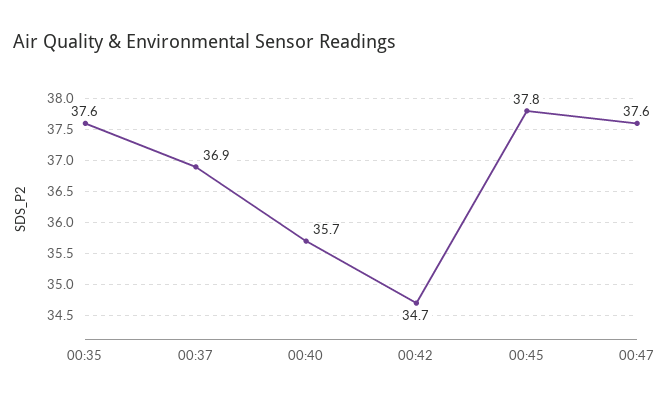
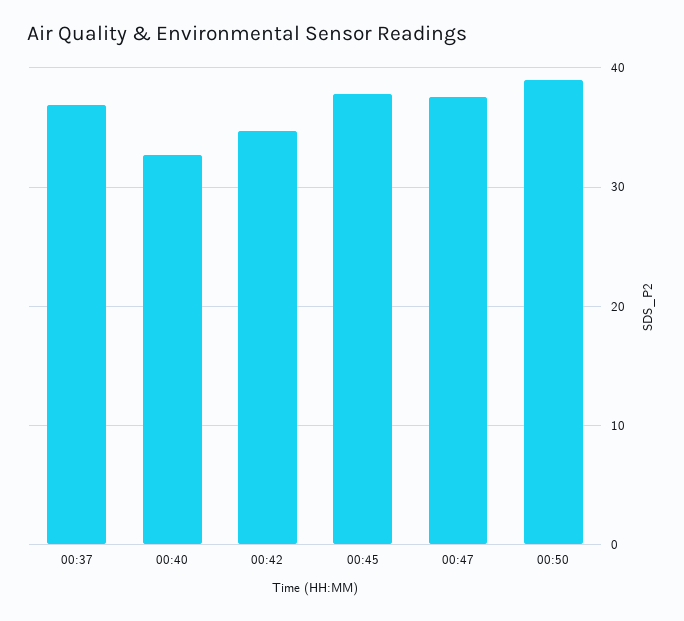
00:35: 37.6 -> none
00:40: 35.7 -> 33
00:50: none -> 39

